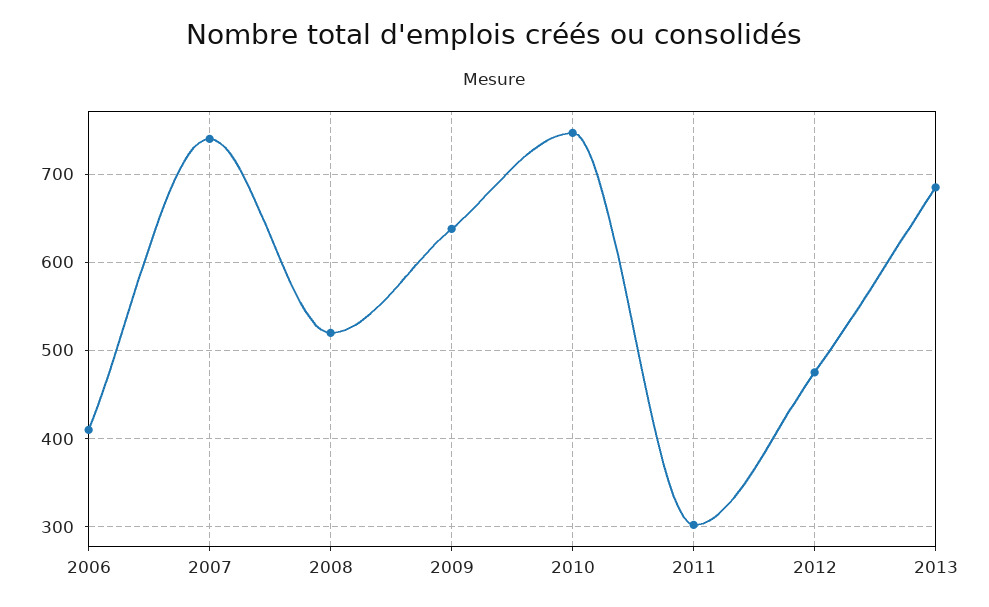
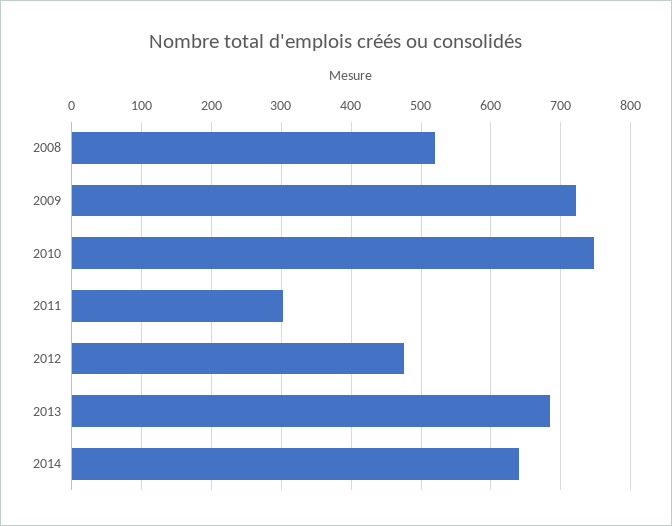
2006: 410 -> none
2007: 740 -> none
2009: 640 -> 720
2014: none -> 640

